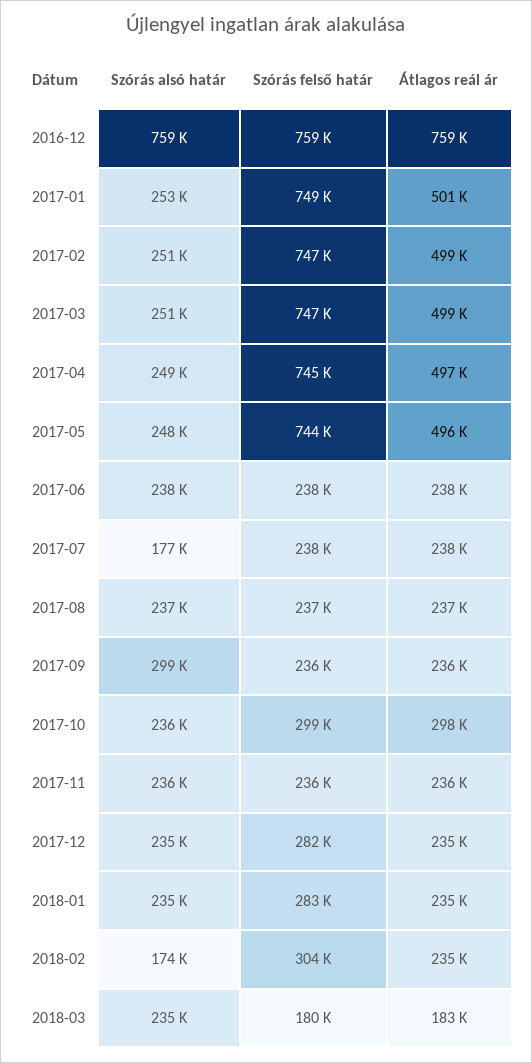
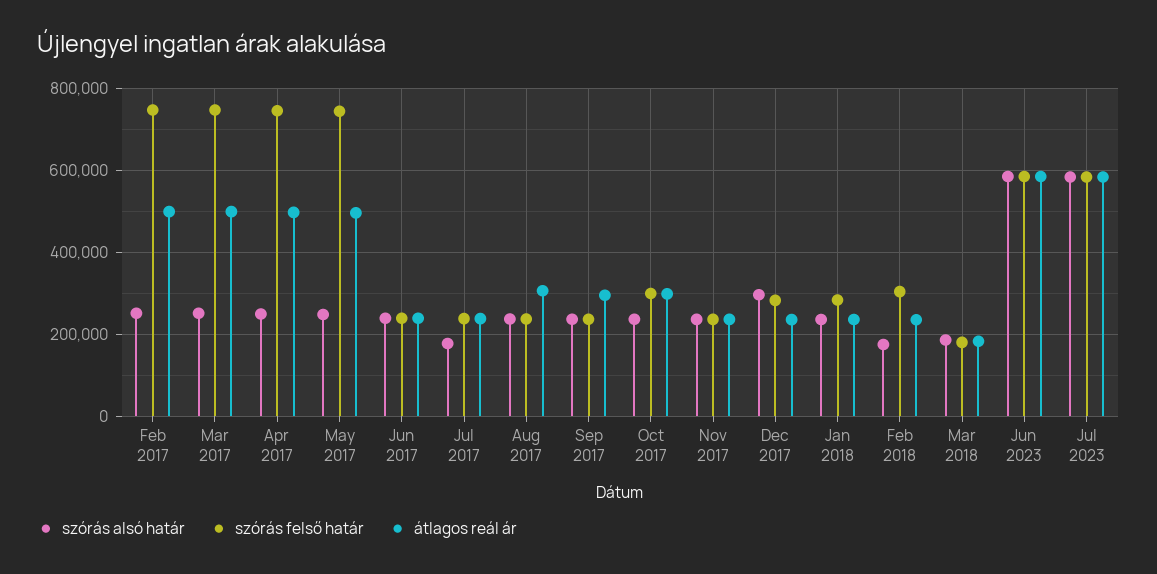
Szórás alsó határ, 2016-12: 759000 -> none
Szórás felső határ, 2016-12: 759000 -> none
Átlagos reál ár, 2016-12: 759000 -> none
Szórás alsó határ, 2017-01: 253000 -> none
Szórás felső határ, 2017-01: 749000 -> none
Átlagos reál ár, 2017-01: 501000 -> none
Átlagos reál ár, 2017-08: 237000 -> 300000
Szórás alsó határ, 2017-09: 299000 -> 240000
Átlagos reál ár, 2017-09: 236000 -> 300000
Szórás alsó határ, 2017-12: 235000 -> 300000
Szórás alsó határ, 2018-03: 235000 -> 180000
Szórás alsó határ, Jun 2023: none -> 580000
Szórás felső határ, Jun 2023: none -> 580000
Átlagos reál ár, Jun 2023: none -> 580000
Szórás alsó határ, Jul 2023: none -> 580000
Szórás felső határ, Jul 2023: none -> 580000
Átlagos reál ár, Jul 2023: none -> 580000

